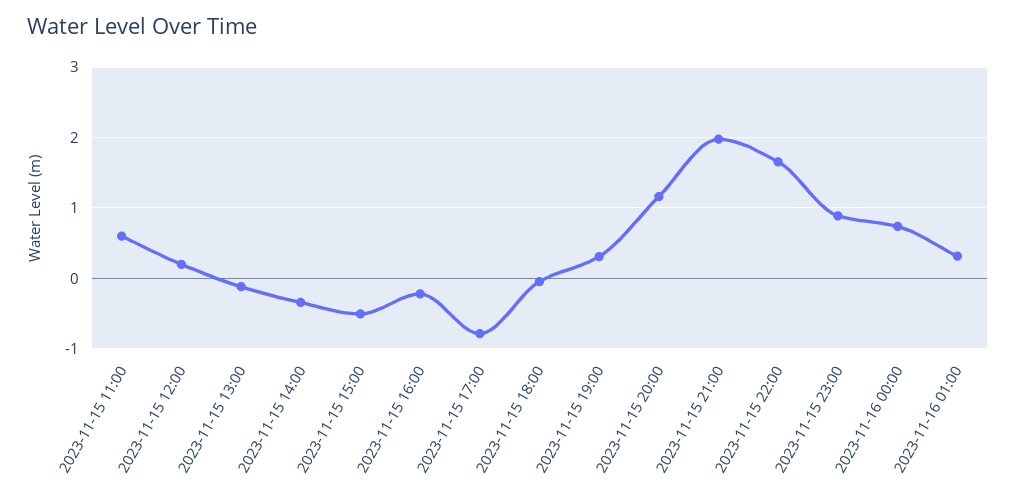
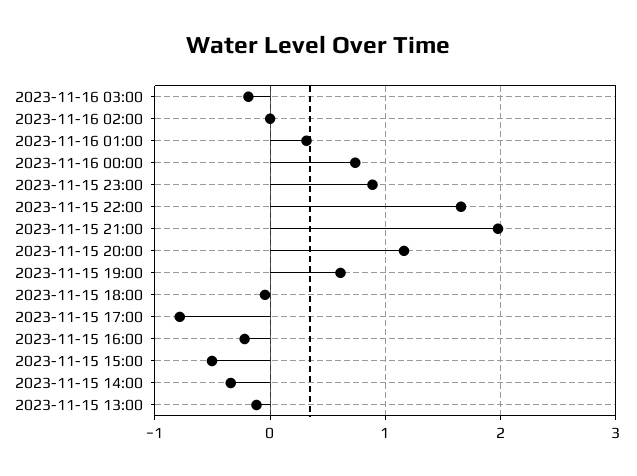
2023-11-15 11:00: 0.6 -> none
2023-11-15 12:00: 0.2 -> none
2023-11-15 19:00: 0.3 -> 0.6
2023-11-16 03:00: none -> -0.2
2023-11-16 02:00: none -> 0

